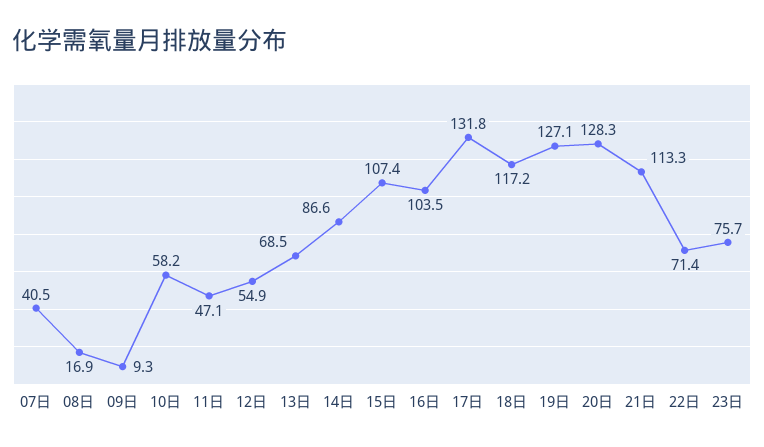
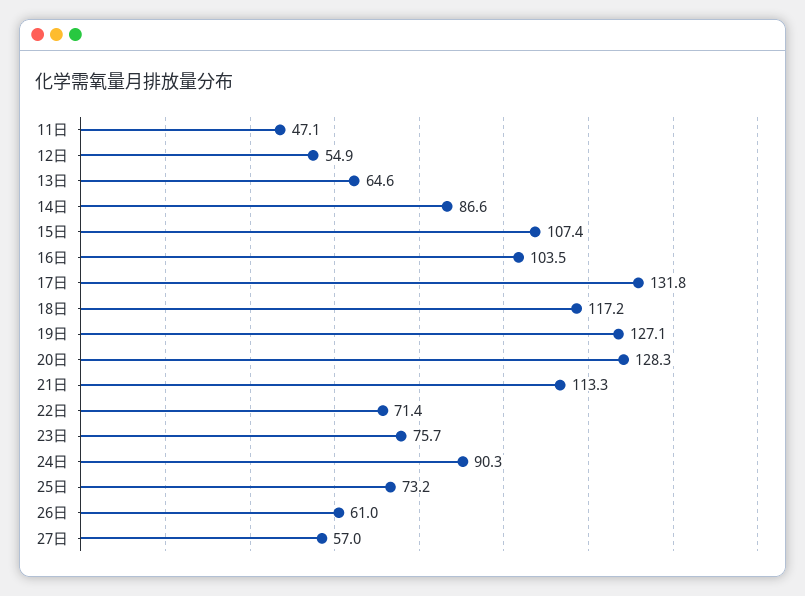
07日: 40.5 -> none
08日: 16.9 -> none
09日: 9.3 -> none
10日: 58.2 -> none
13日: 68.5 -> 64.6
24日: none -> 90.3
25日: none -> 73.2
26日: none -> 61
27日: none -> 57

